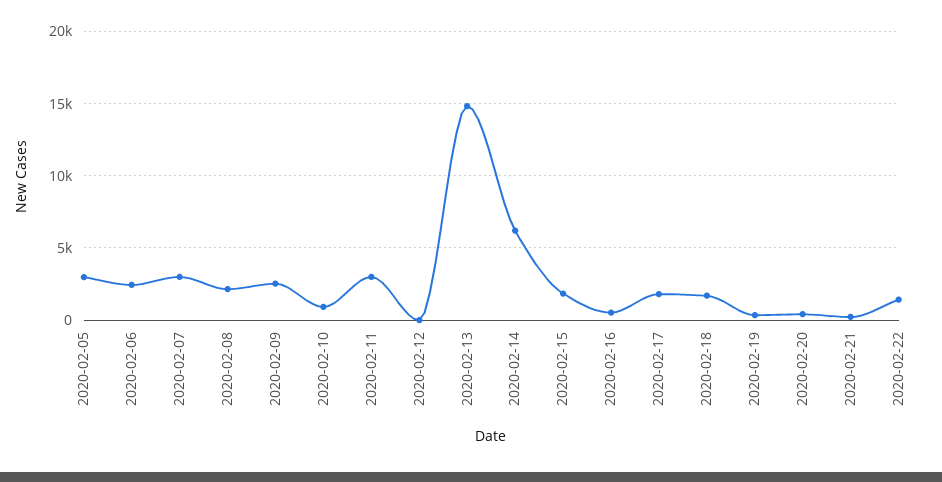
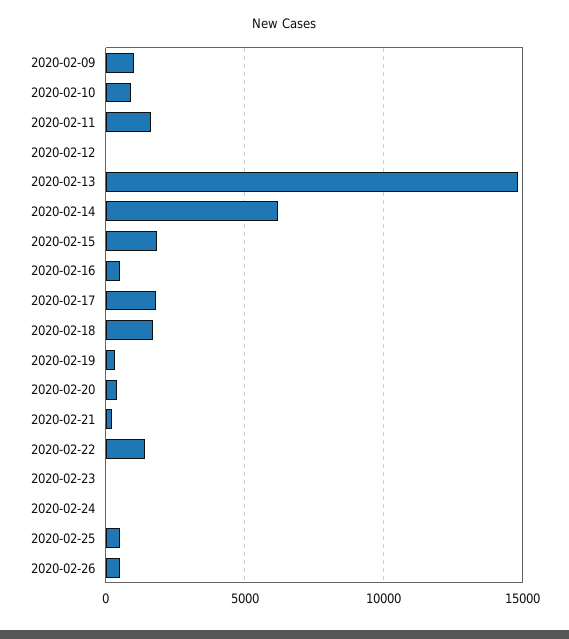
2020-02-05: 3000 -> none
2020-02-06: 2500 -> none
2020-02-07: 3000 -> none
2020-02-08: 2000 -> none
2020-02-09: 2500 -> 1000
2020-02-11: 3000 -> 1500
2020-02-23: none -> 0
2020-02-24: none -> 0
2020-02-25: none -> 500
2020-02-26: none -> 500

